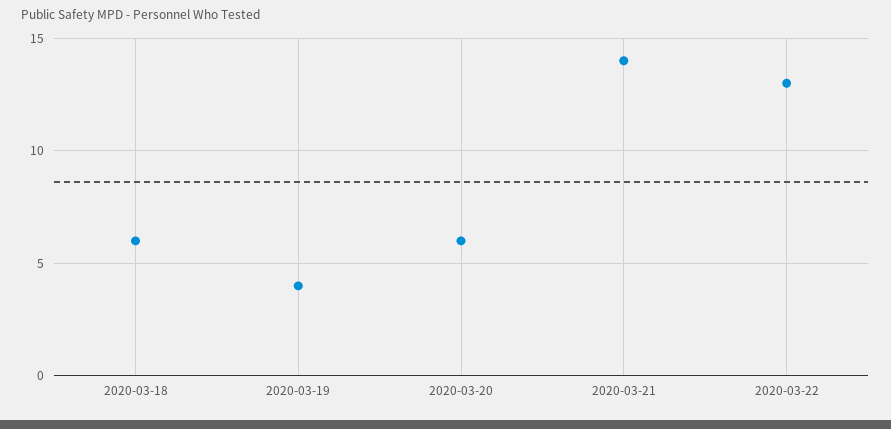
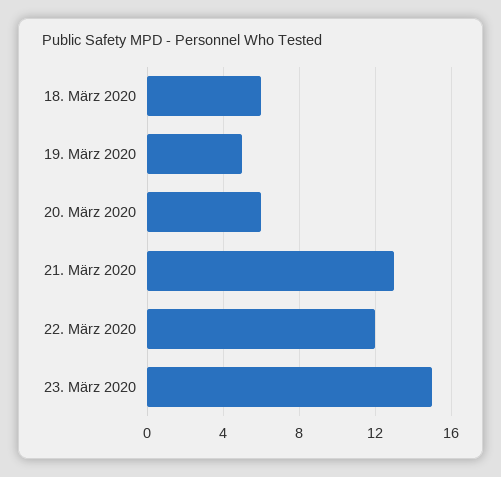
2020-03-19: 4 -> 5
2020-03-21: 14 -> 13
2020-03-22: 13 -> 12
23. März 2020: none -> 15

